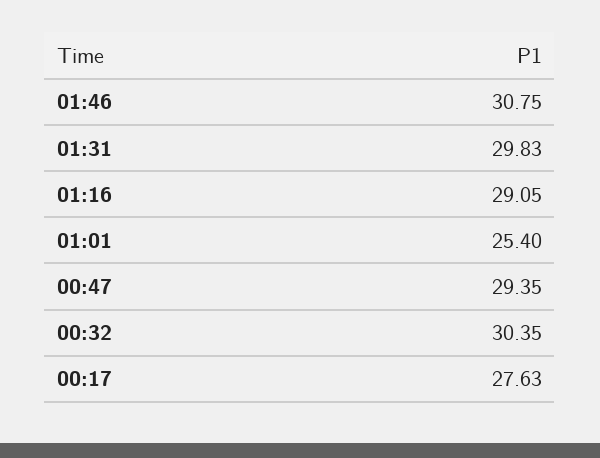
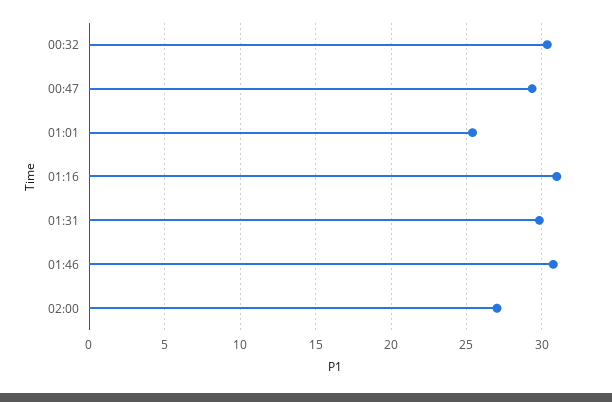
01:16: 29.05 -> 31
00:17: 27.63 -> none
02:00: none -> 27

